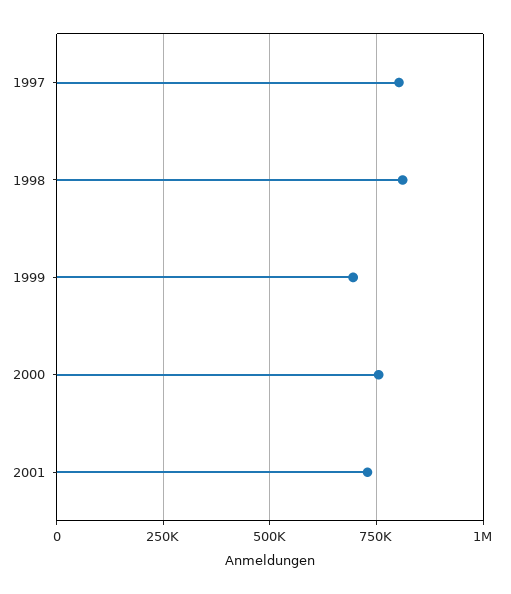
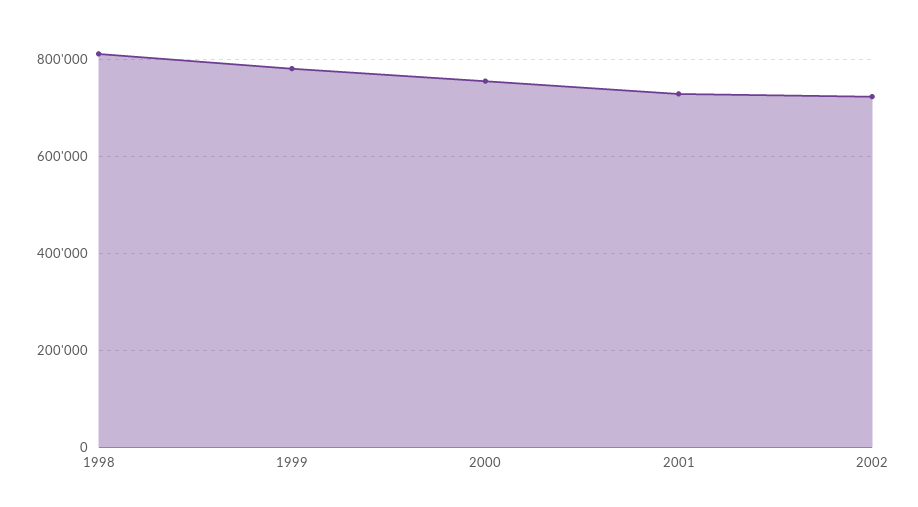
1997: 800000 -> none
1999: 700000 -> 780000
2002: none -> 720000

